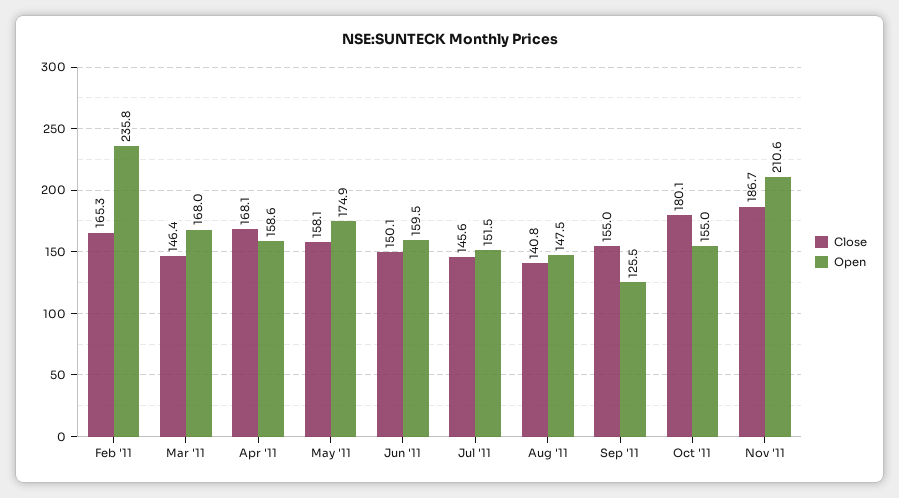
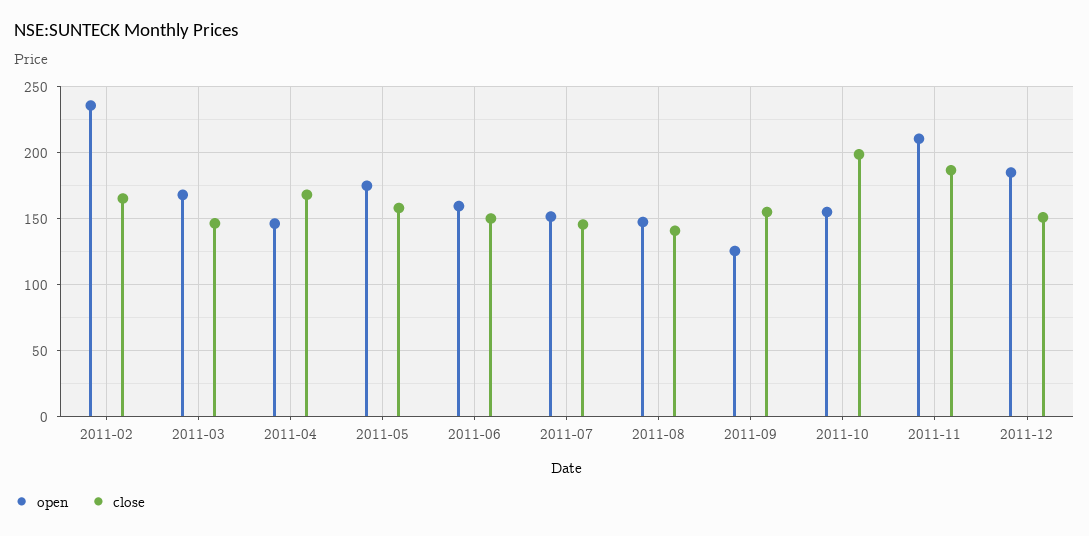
Open, Apr '11: 158.6 -> 145
Close, Oct '11: 180.1 -> 200
Open, 2011-12: none -> 185
Close, 2011-12: none -> 150

